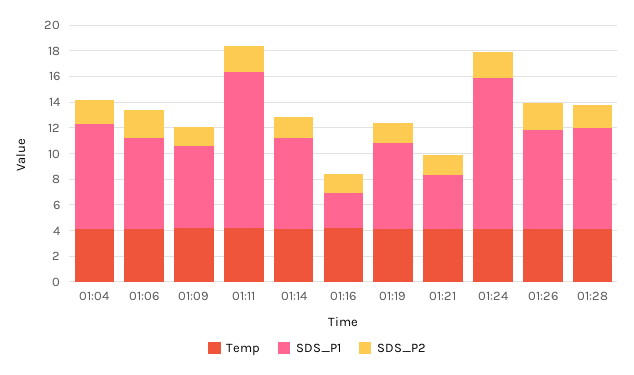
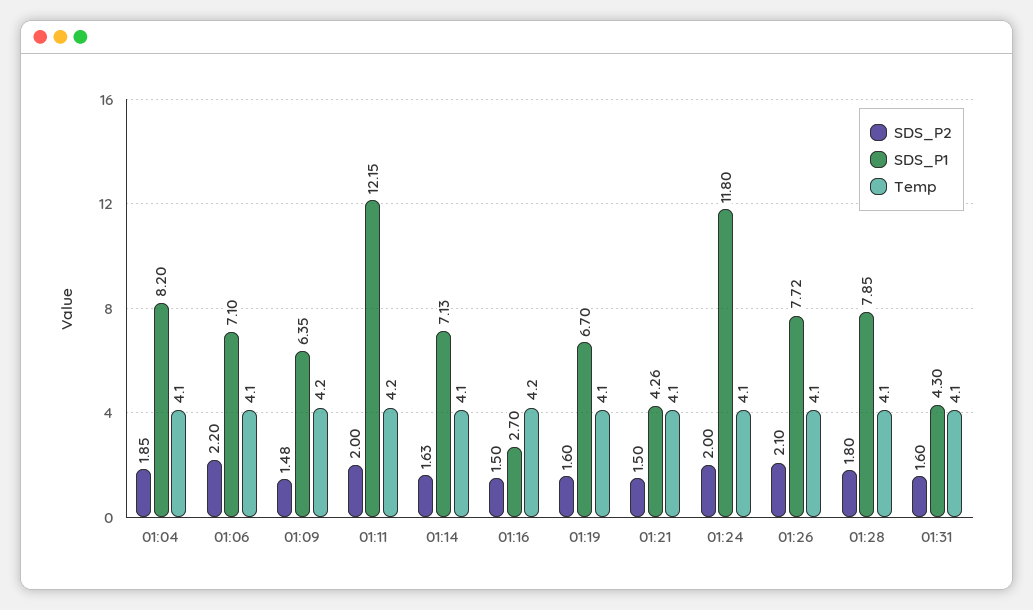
SDS_P2, 01:31: none -> 1.6
SDS_P1, 01:31: none -> 4.3
Temp, 01:31: none -> 4.1

